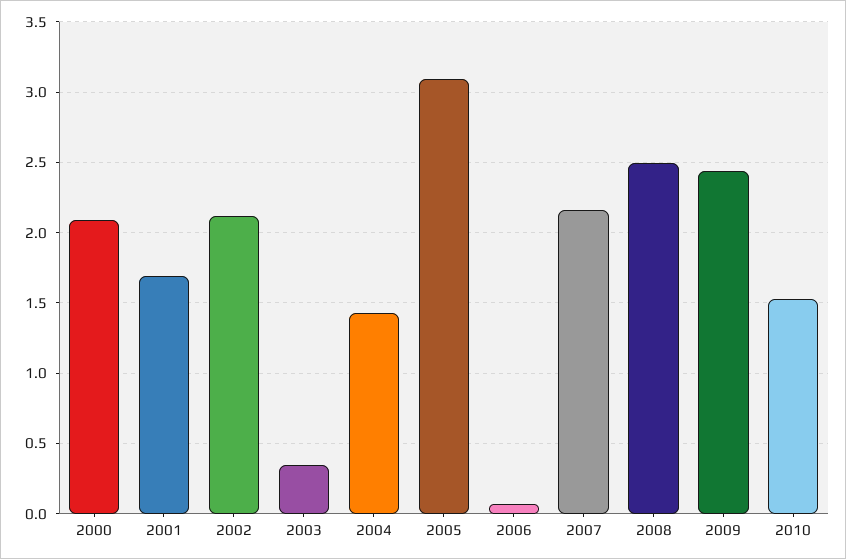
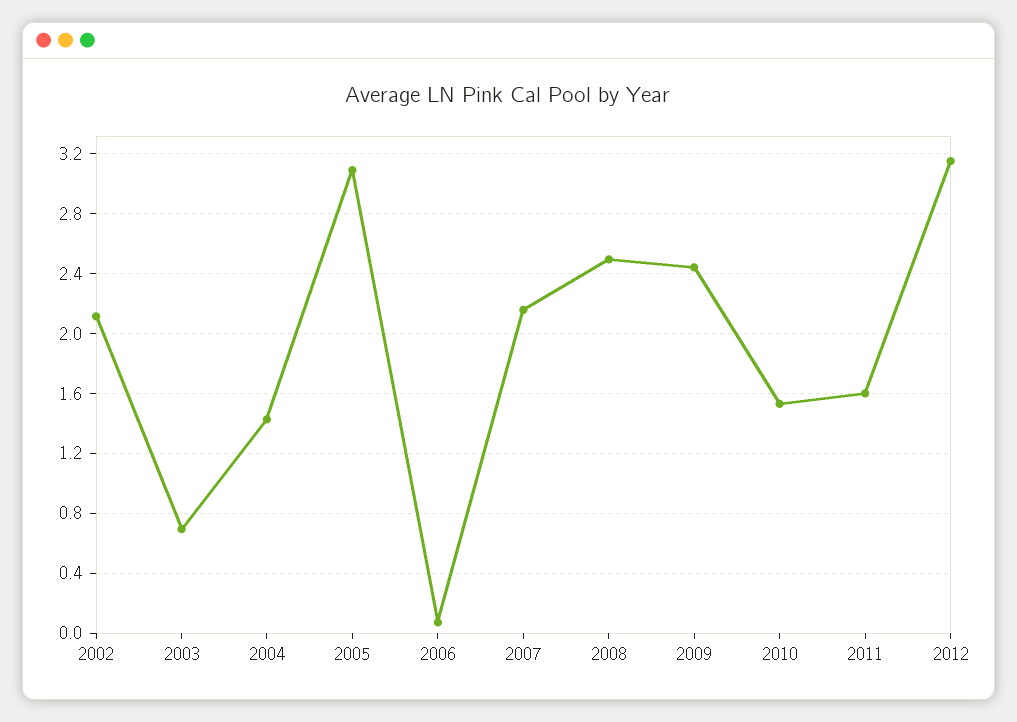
2000: 2.1 -> none
2001: 1.7 -> none
2003: 0.35 -> 0.7
2011: none -> 1.6
2012: none -> 3.15

